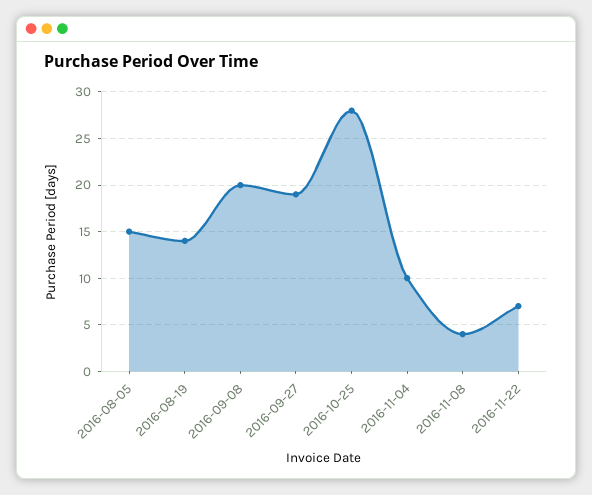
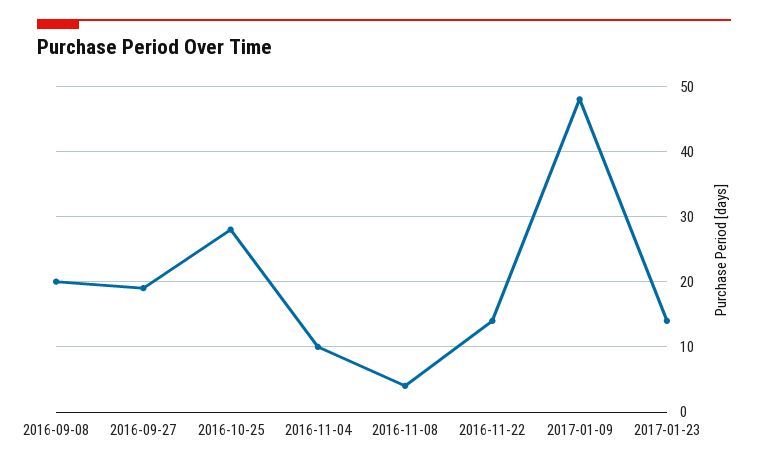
2016-08-05: 15 -> none
2016-08-19: 14 -> none
2016-11-22: 7 -> 14
2017-01-09: none -> 48
2017-01-23: none -> 14

